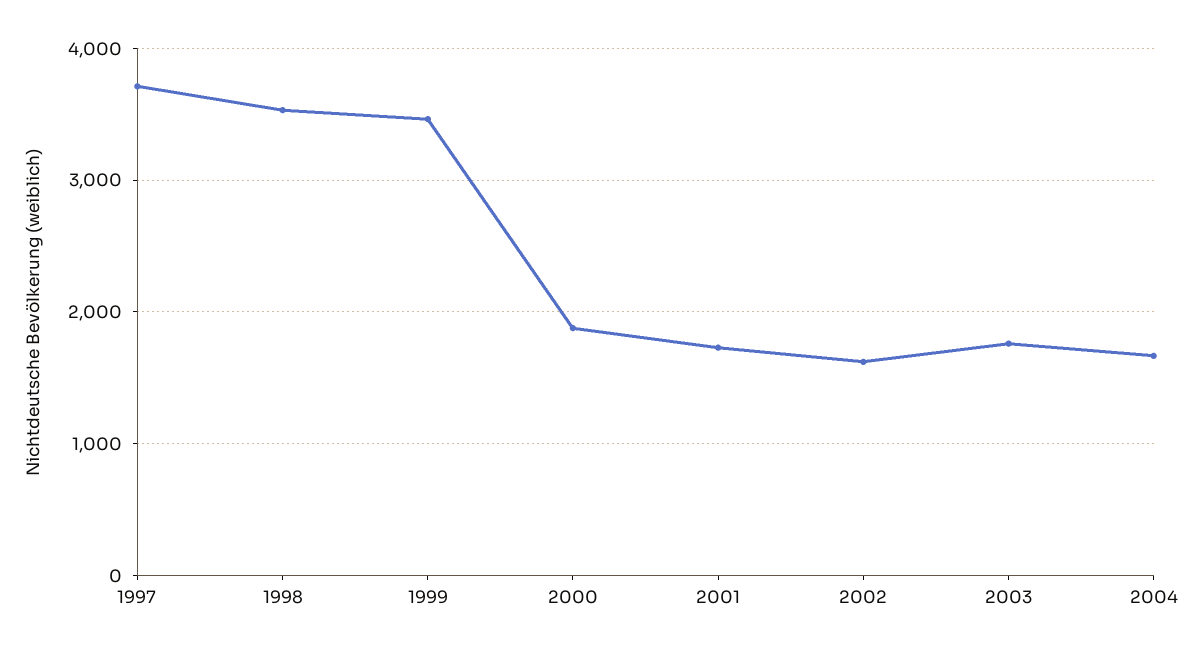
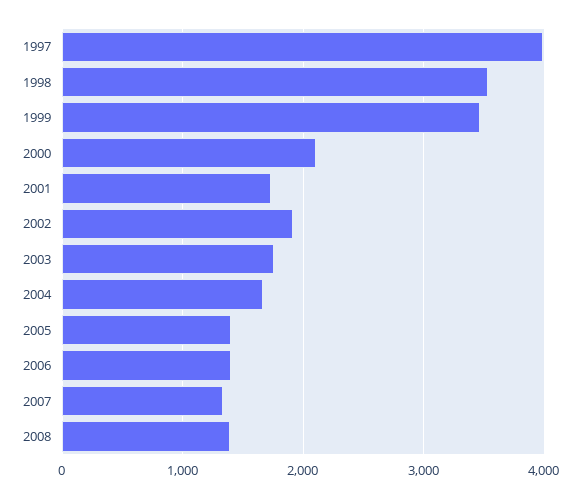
1997: 3700 -> 4000
2000: 1900 -> 2100
2002: 1600 -> 1900
2005: none -> 1400
2006: none -> 1400
2007: none -> 1300
2008: none -> 1400

